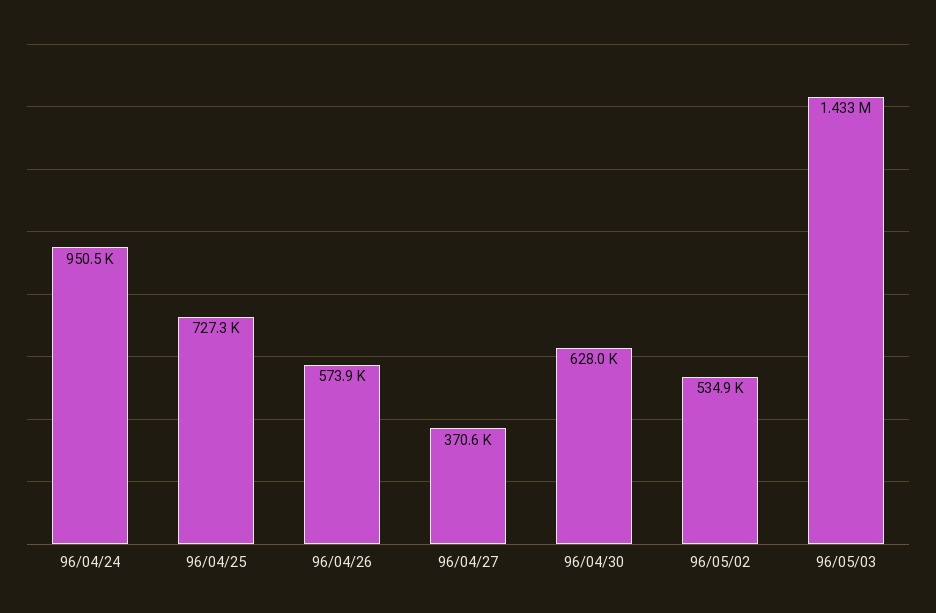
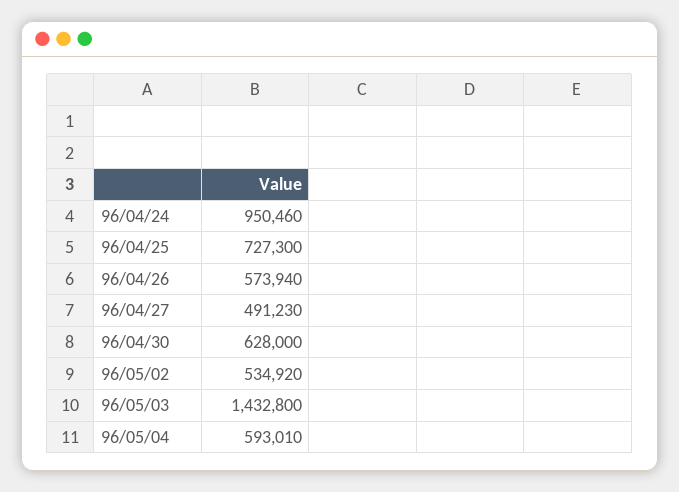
96/04/27: 370600 -> 491230
96/05/04: none -> 593010

